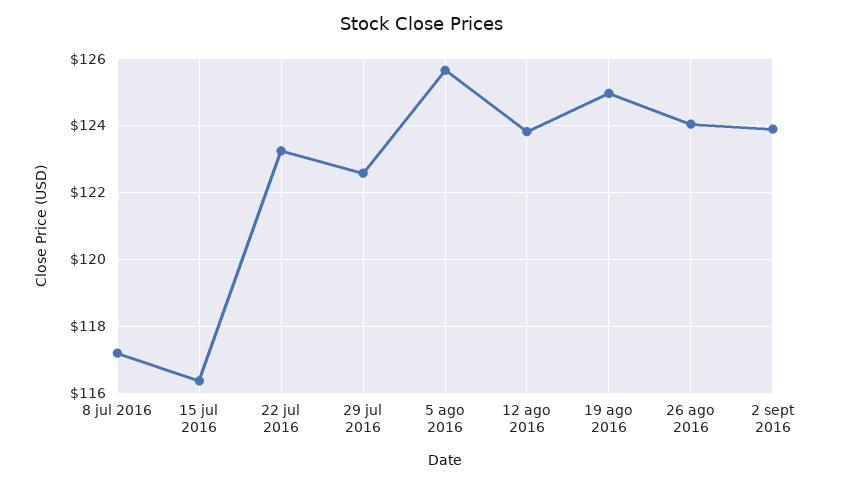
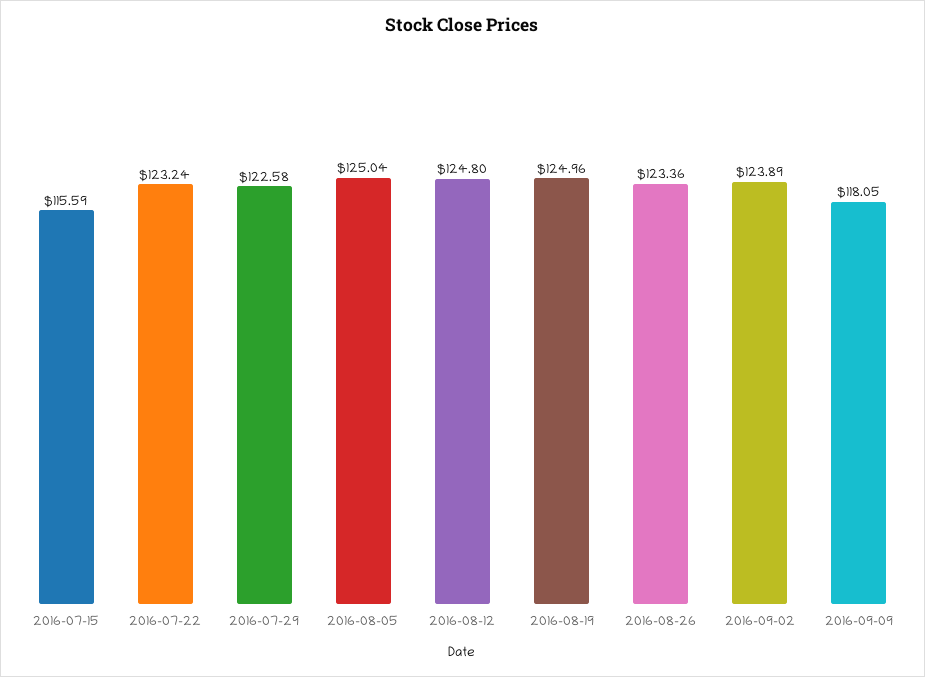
8 jul 2016: 117.2 -> none
15 jul 2016: 116.4 -> 115.59
5 ago 2016: 125.6 -> 125.04
12 ago 2016: 123.8 -> 124.8
26 ago 2016: 124 -> 123.36
2016-09-09: none -> 118.05

